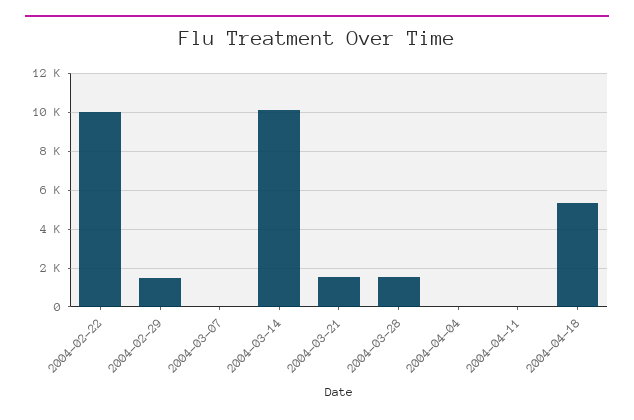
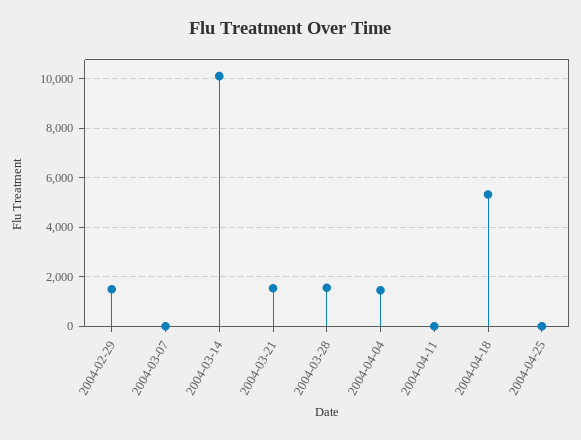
2004-02-22: 10000 -> none
2004-04-04: 0 -> 1500
2004-04-25: none -> 0

